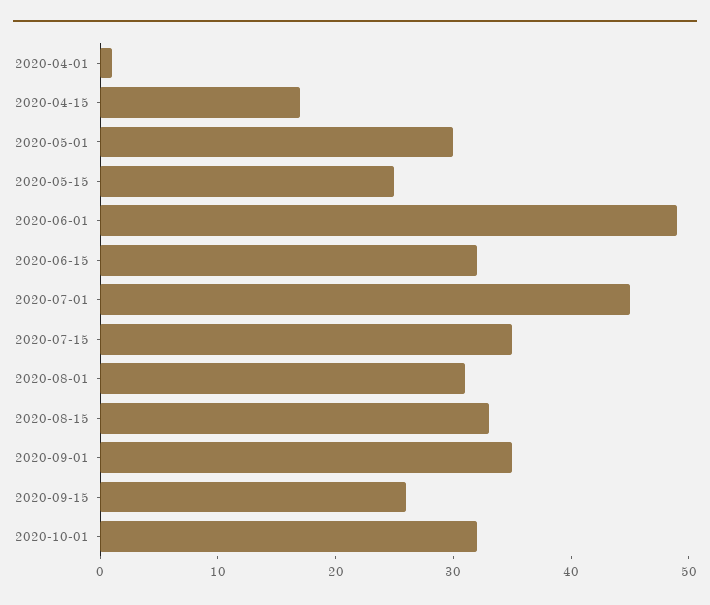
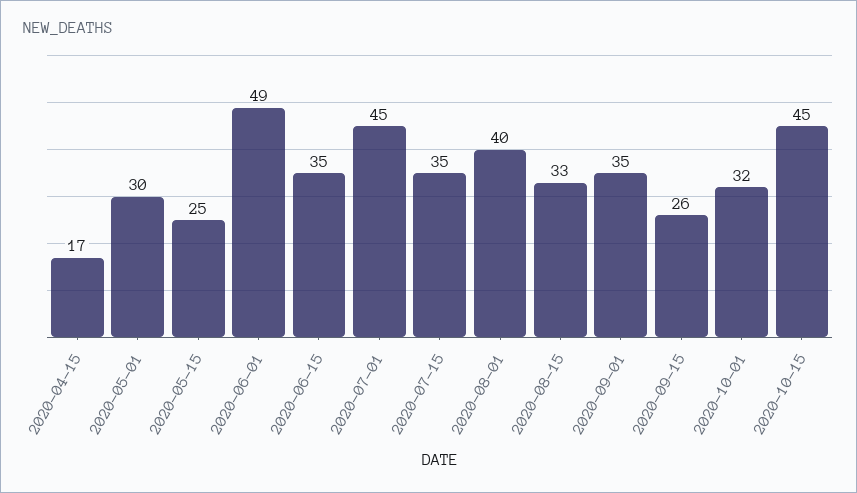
2020-04-01: 1 -> none
2020-06-15: 32 -> 35
2020-08-01: 31 -> 40
2020-10-15: none -> 45

